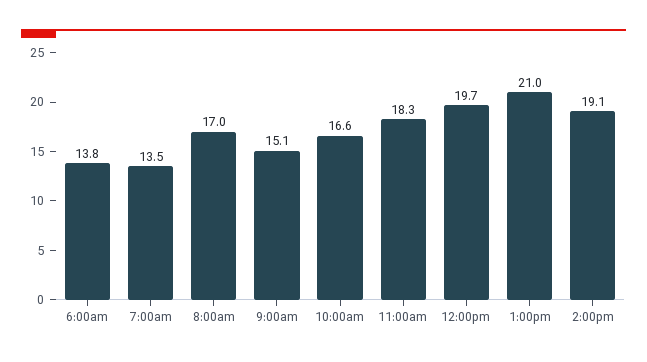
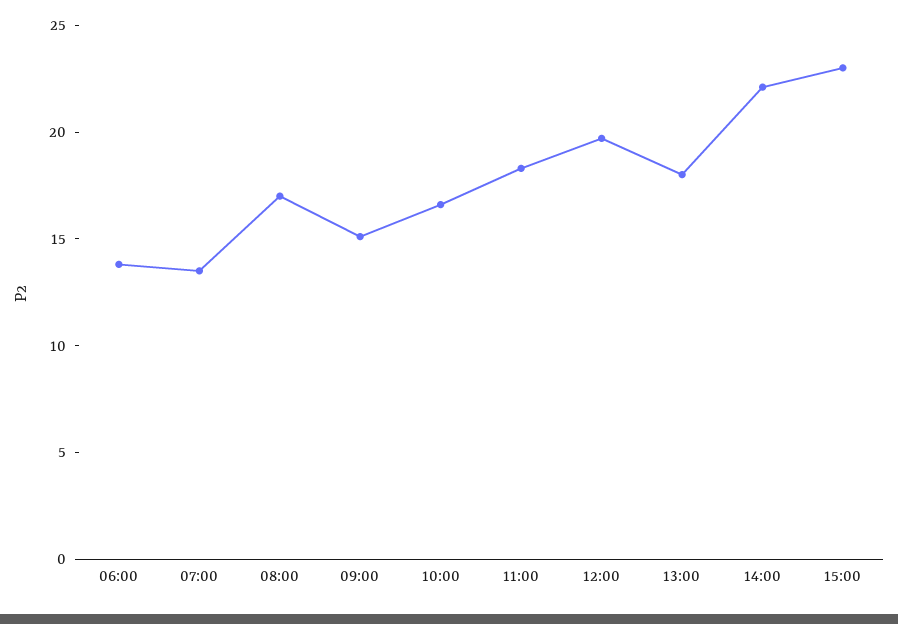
1:00pm: 21 -> 18
2:00pm: 19.1 -> 22
15:00: none -> 23

